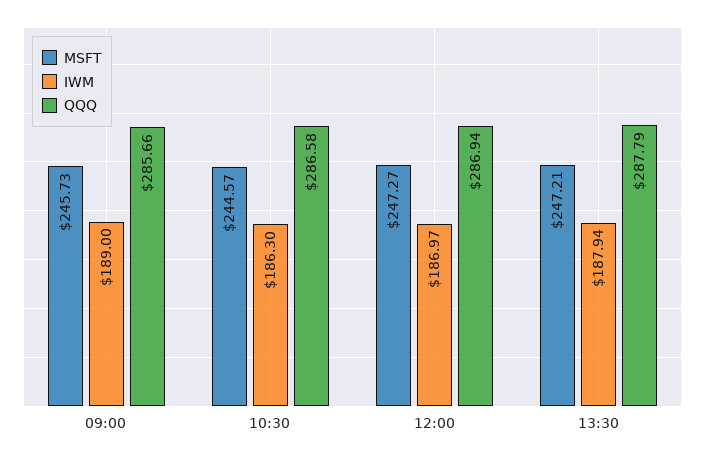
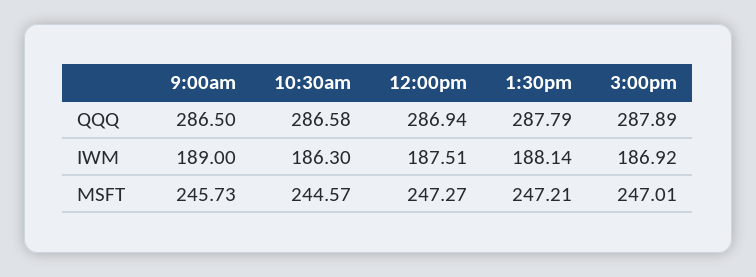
QQQ, 09:00: 285.66 -> 286.5
IWM, 12:00: 186.97 -> 187.51
IWM, 13:30: 187.94 -> 188.14
QQQ, 3:00pm: none -> 287.89
IWM, 3:00pm: none -> 186.92
MSFT, 3:00pm: none -> 247.01

